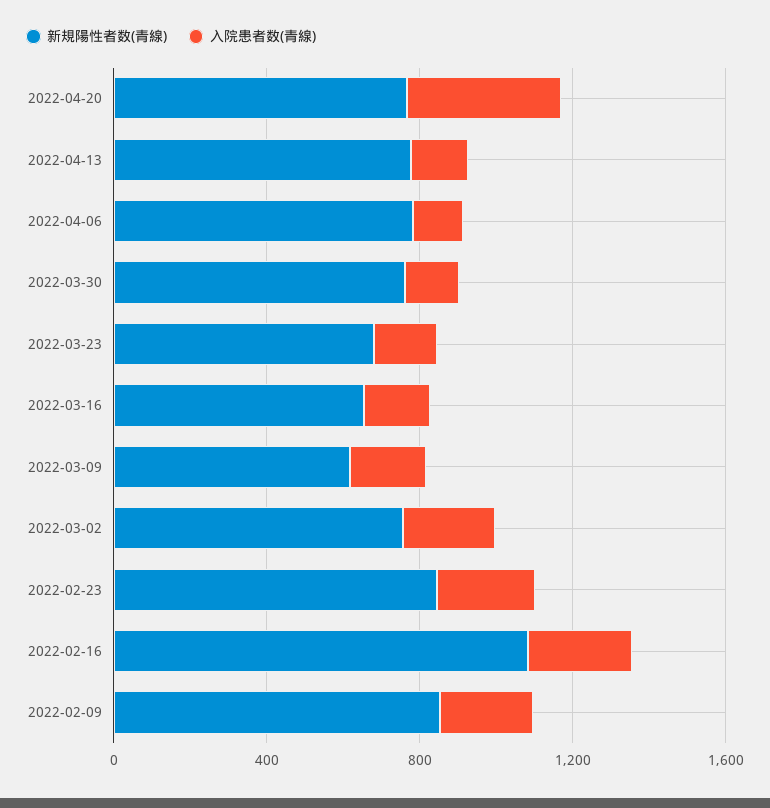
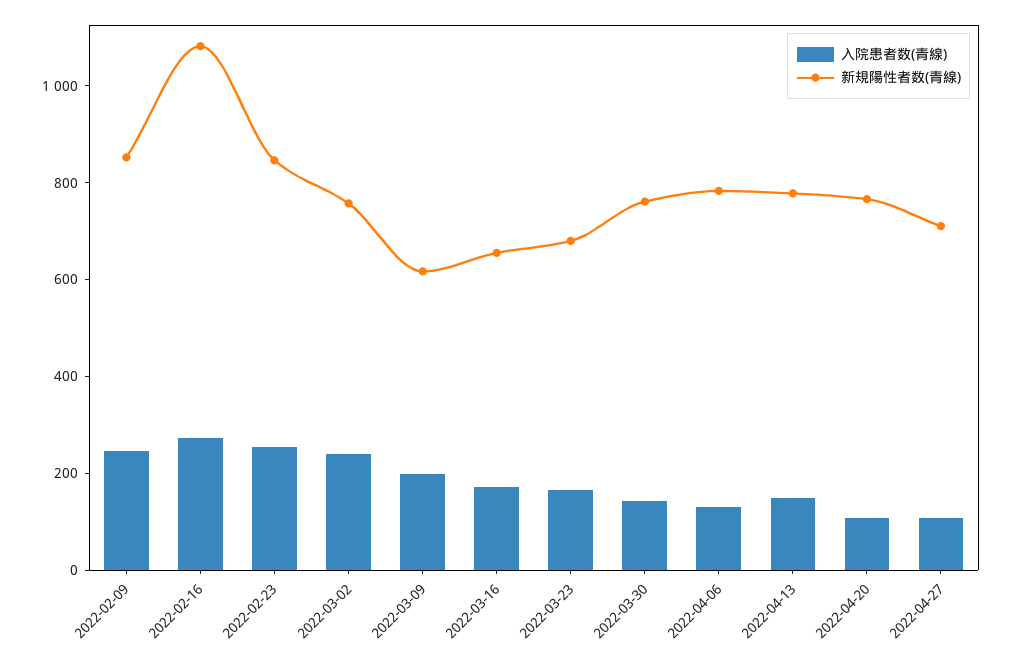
入院患者数(青線), 2022-04-20: 400 -> 100
入院患者数(青線), 2022-04-27: none -> 100
新規陽性者数(青線), 2022-04-27: none -> 700

